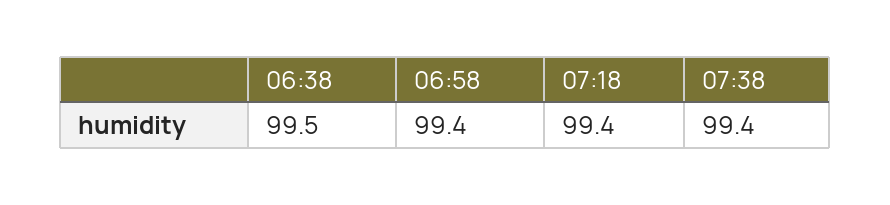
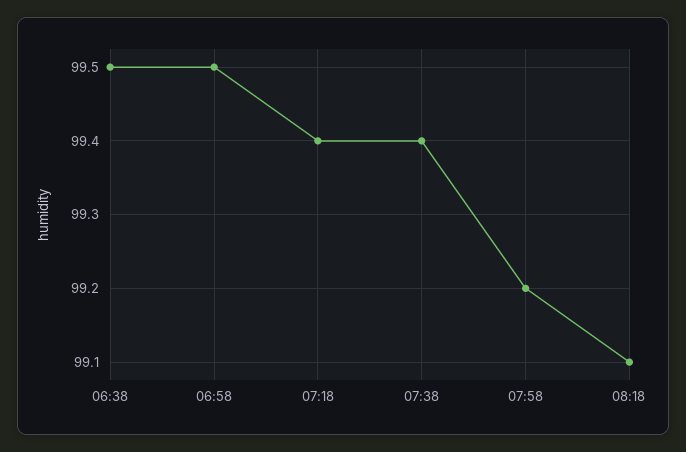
06:58: 99.4 -> 99.5
07:58: none -> 99.2
08:18: none -> 99.1

